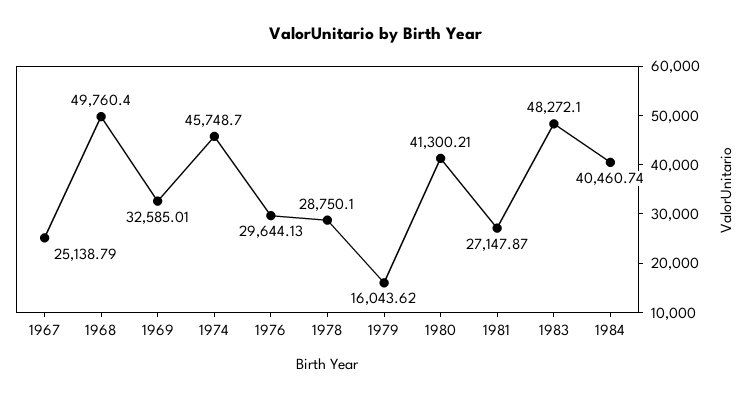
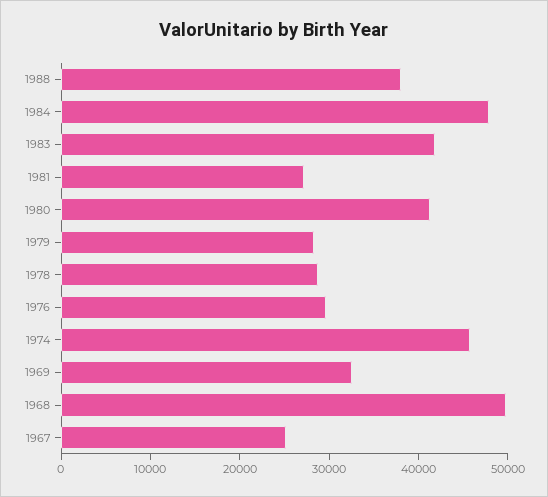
1979: 16043.62 -> 28000
1983: 48272.1 -> 42000
1984: 40460.74 -> 48000
1988: none -> 38000

